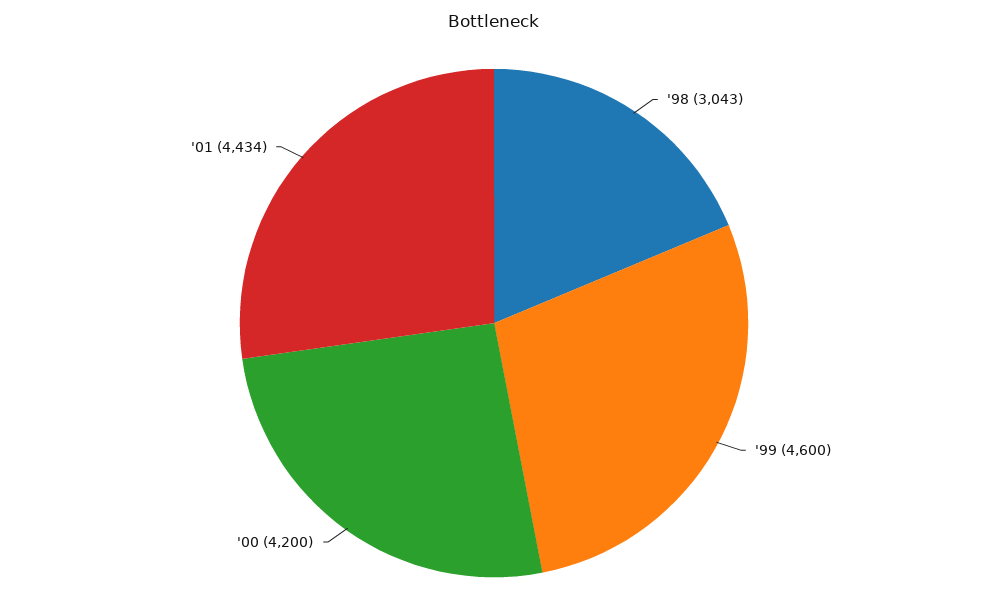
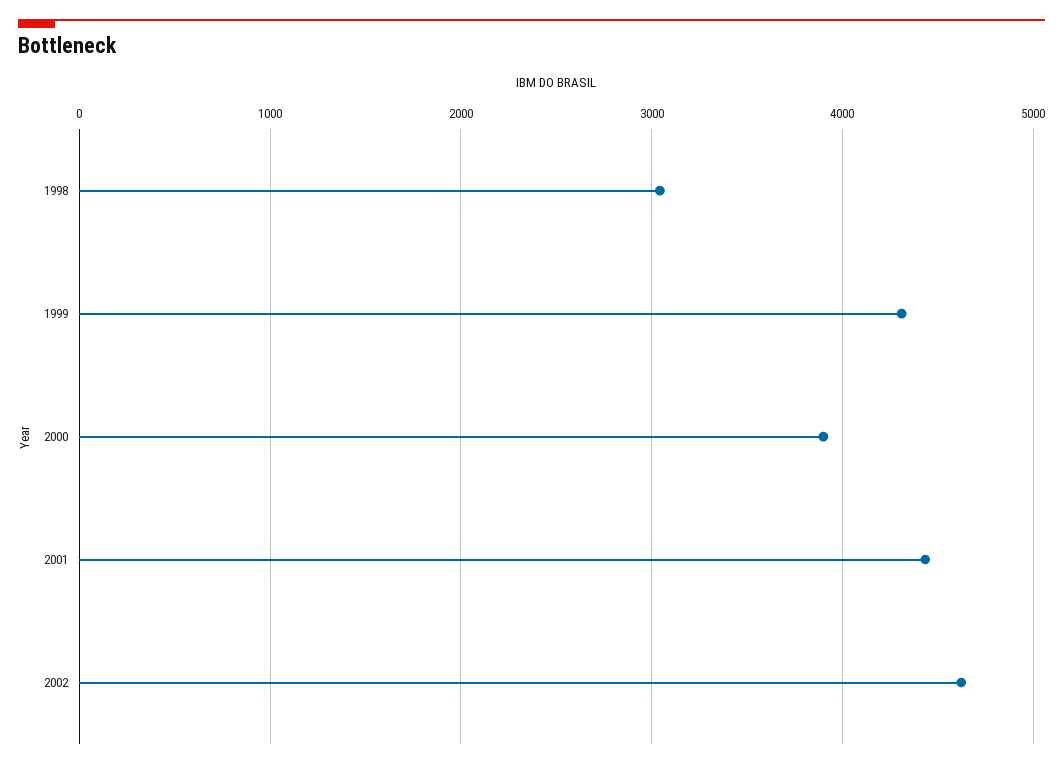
'99: 4600 -> 4300
'00: 4200 -> 3900
2002: none -> 4600

